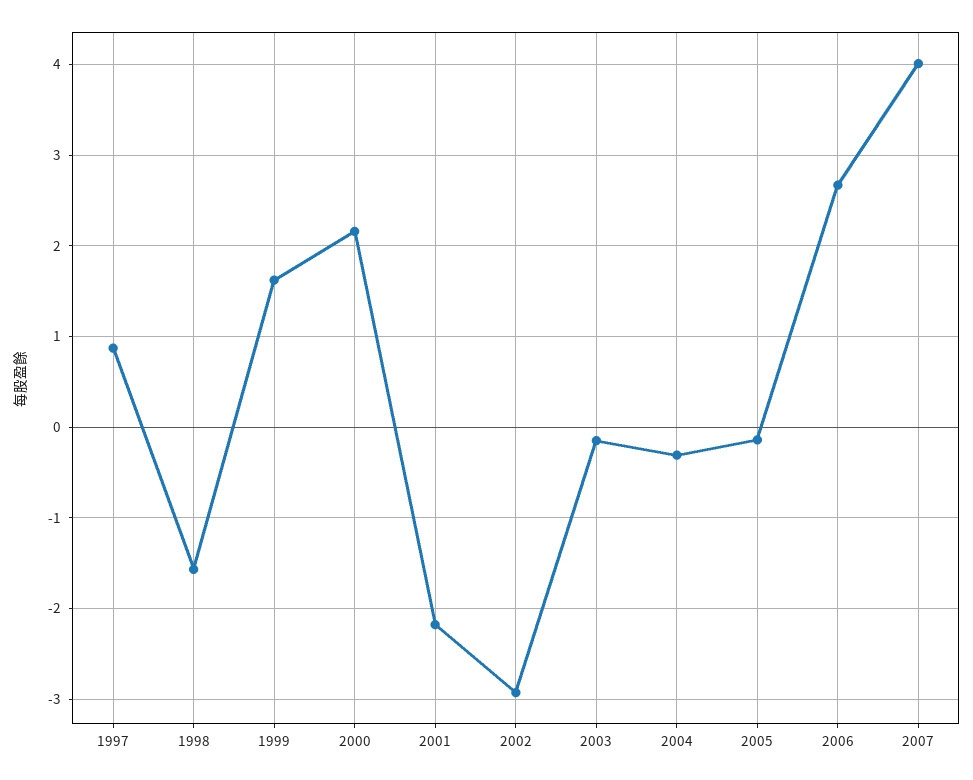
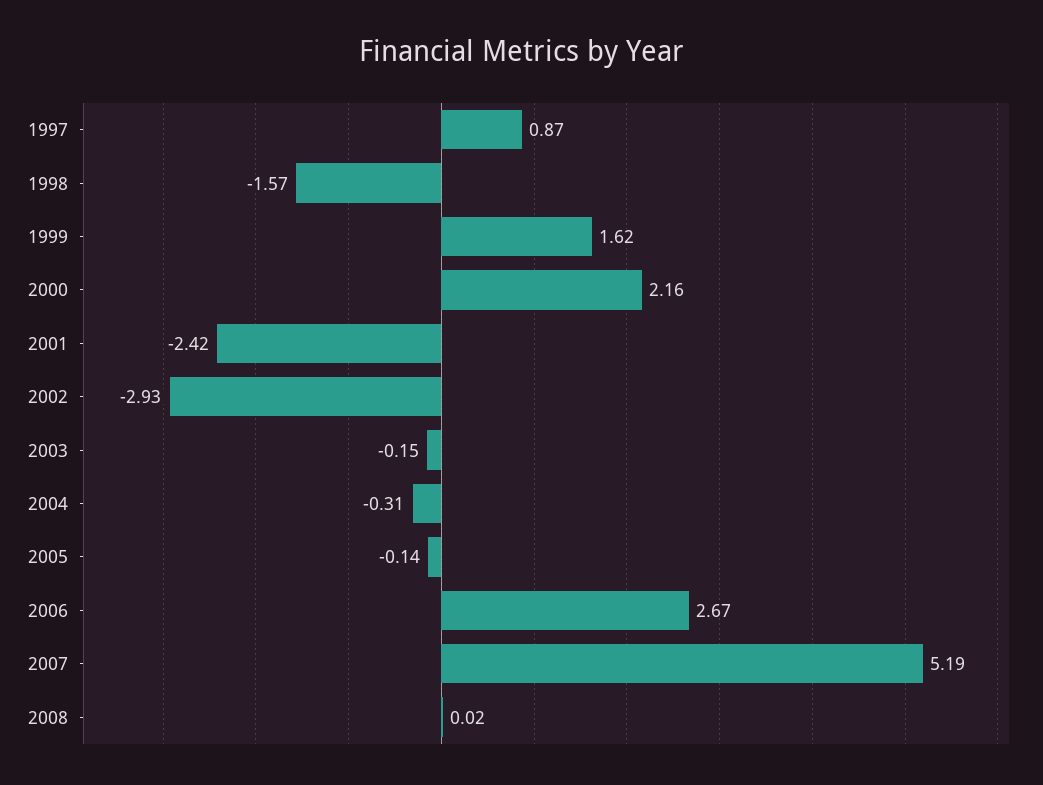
2001: -2.2 -> -2.42
2007: 4 -> 5.19
2008: none -> 0.02

